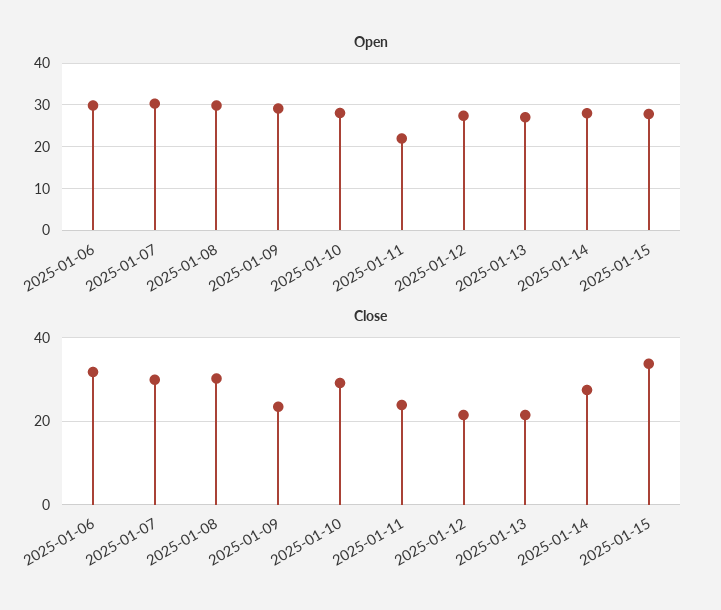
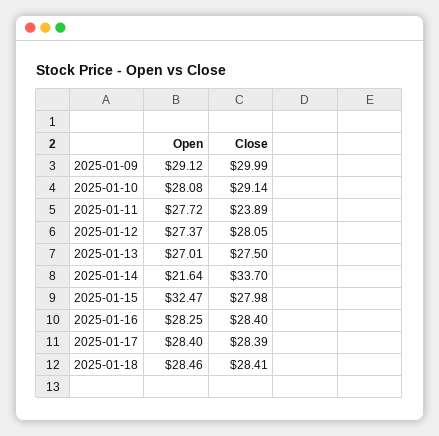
Open, 2025-01-06: 30 -> none
Open, 2025-01-07: 30 -> none
Open, 2025-01-08: 30 -> none
Open, 2025-01-11: 22 -> 27.72
Open, 2025-01-14: 28 -> 21.64
Open, 2025-01-15: 28 -> 32.47
Close, 2025-01-06: 32 -> none
Close, 2025-01-07: 30 -> none
Close, 2025-01-08: 30 -> none
Close, 2025-01-09: 24 -> 29.99
Close, 2025-01-12: 22 -> 28.05
Close, 2025-01-13: 22 -> 27.5
Close, 2025-01-14: 28 -> 33.7
Close, 2025-01-15: 34 -> 27.98
Open, 2025-01-16: none -> 28.25
Close, 2025-01-16: none -> 28.4
Open, 2025-01-17: none -> 28.4
Close, 2025-01-17: none -> 28.39
Open, 2025-01-18: none -> 28.46
Close, 2025-01-18: none -> 28.41

